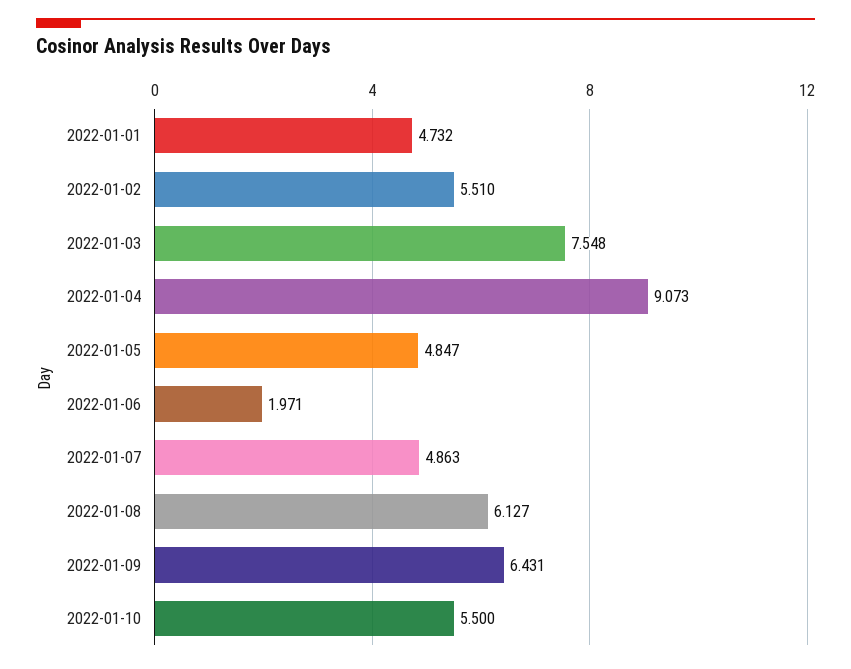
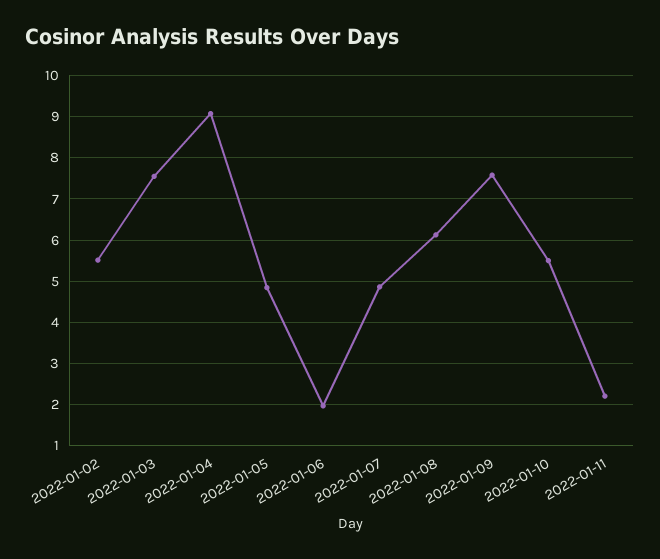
2022-01-01: 4.732 -> none
2022-01-09: 6.431 -> 7.6
2022-01-11: none -> 2.2

